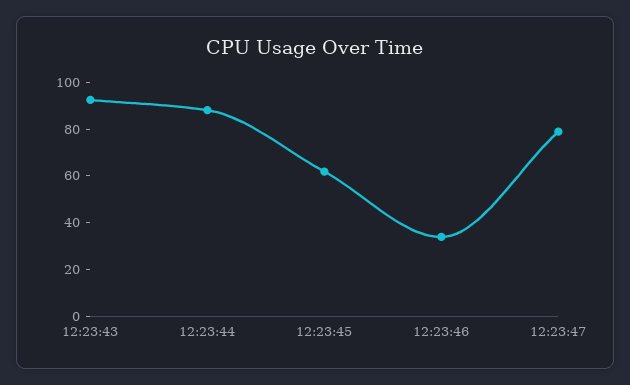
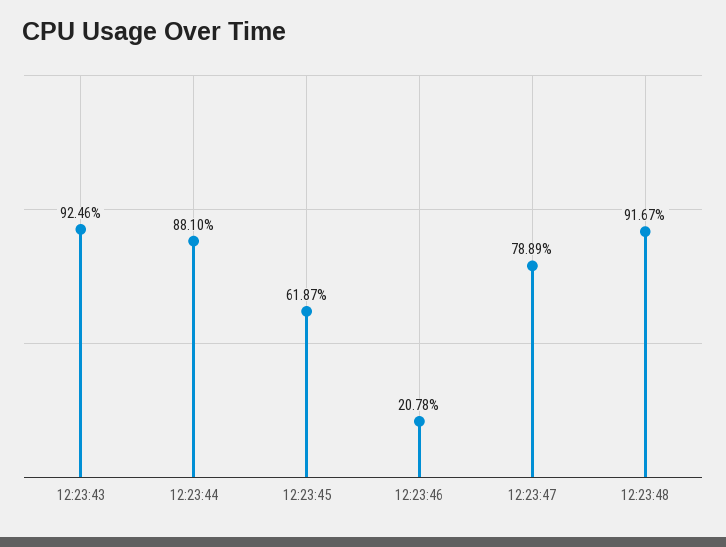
12:23:46: 35 -> 20.78
12:23:48: none -> 91.67

